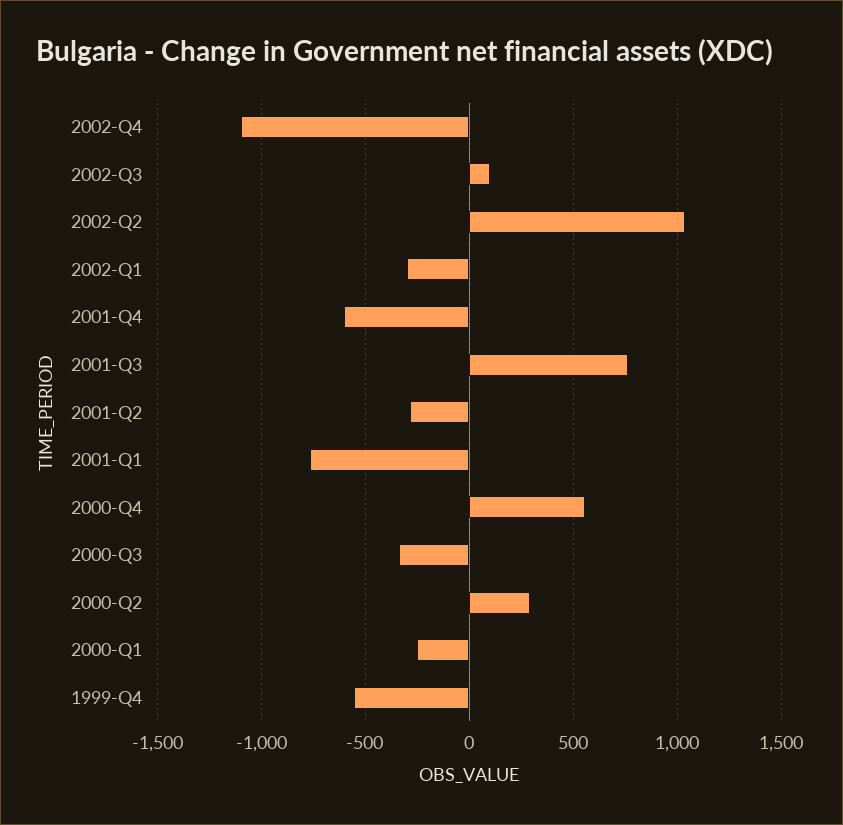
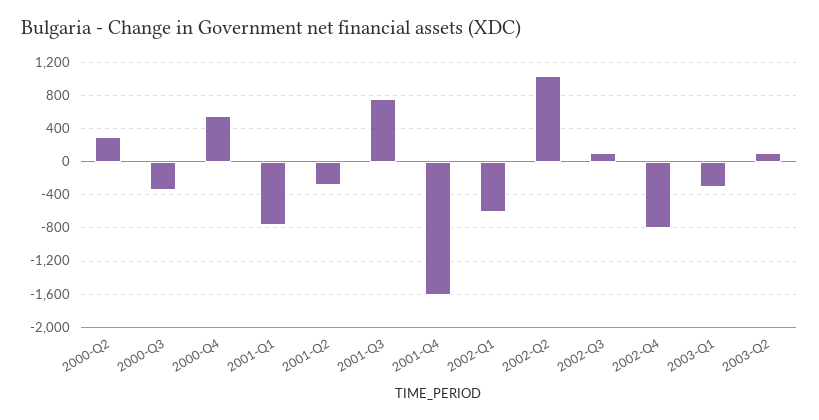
2002-Q4: -1100 -> -800
2002-Q1: -300 -> -600
2001-Q4: -600 -> -1600
2000-Q1: -250 -> none
1999-Q4: -550 -> none
2003-Q1: none -> -300
2003-Q2: none -> 100

